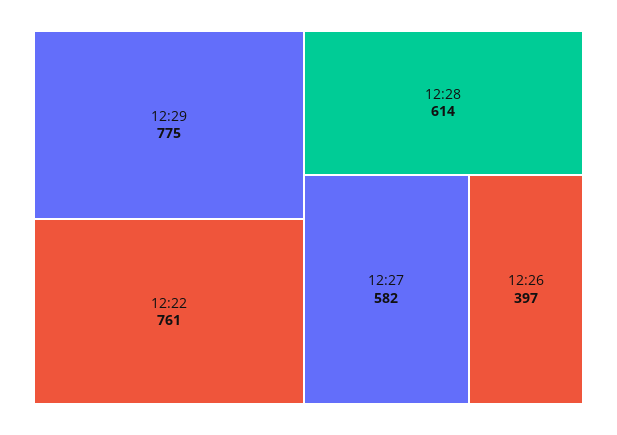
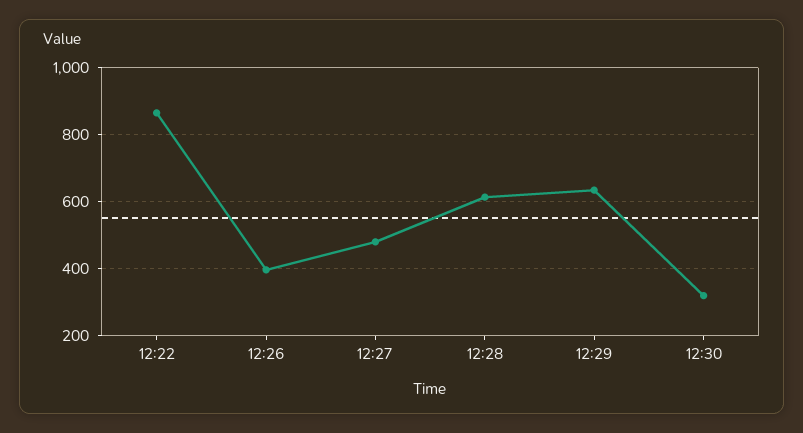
12:29: 775 -> 640
12:22: 761 -> 860
12:27: 582 -> 480
12:30: none -> 320

